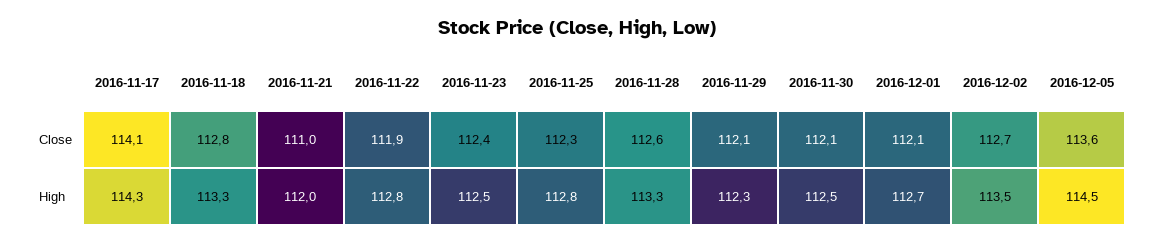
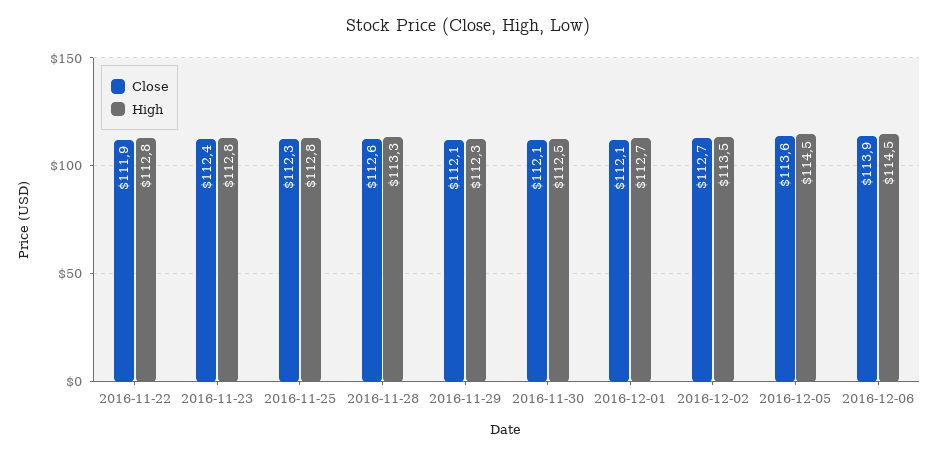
Close, 2016-11-17: 114.1 -> none
Close, 2016-11-18: 112.8 -> none
Close, 2016-11-21: 111 -> none
High, 2016-11-17: 114.3 -> none
High, 2016-11-18: 113.3 -> none
High, 2016-11-21: 112 -> none
High, 2016-11-23: 112.5 -> 112.8
Close, 2016-12-06: none -> 113.9
High, 2016-12-06: none -> 114.5

